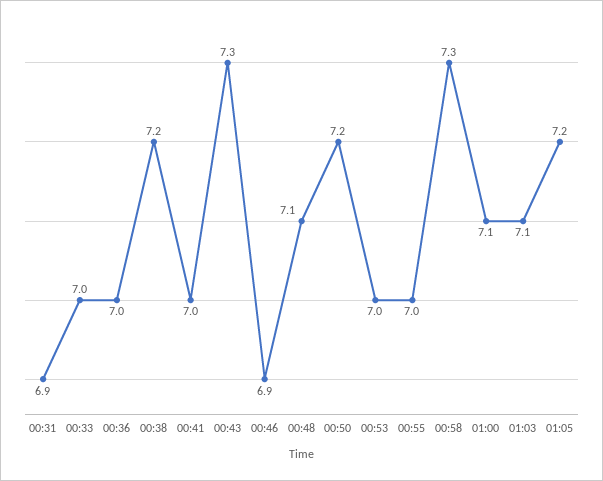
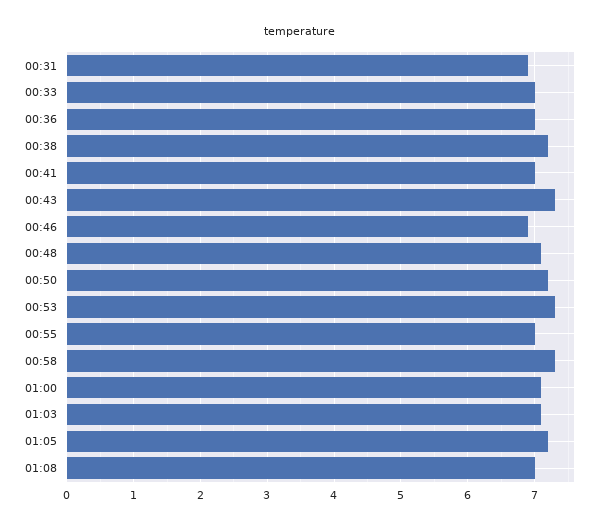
00:53: 7 -> 7.3
01:08: none -> 7

